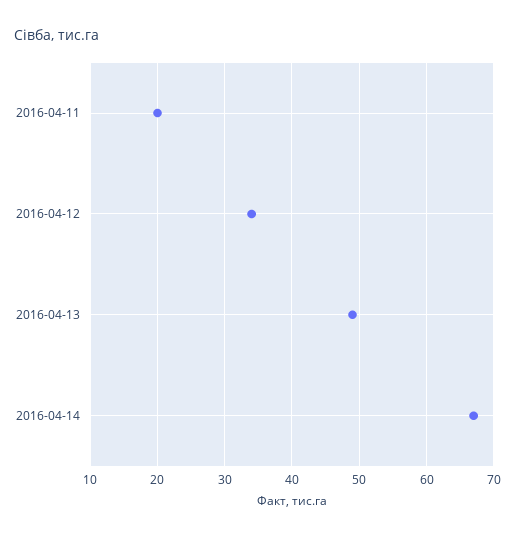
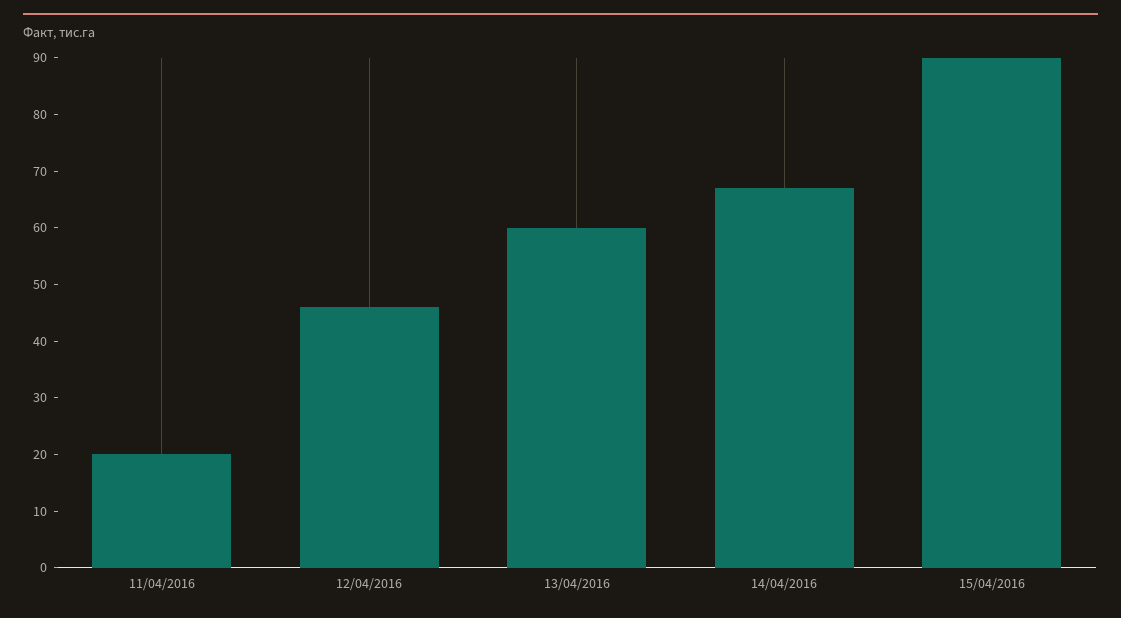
2016-04-12: 34 -> 45
2016-04-13: 49 -> 60
15/04/2016: none -> 90

